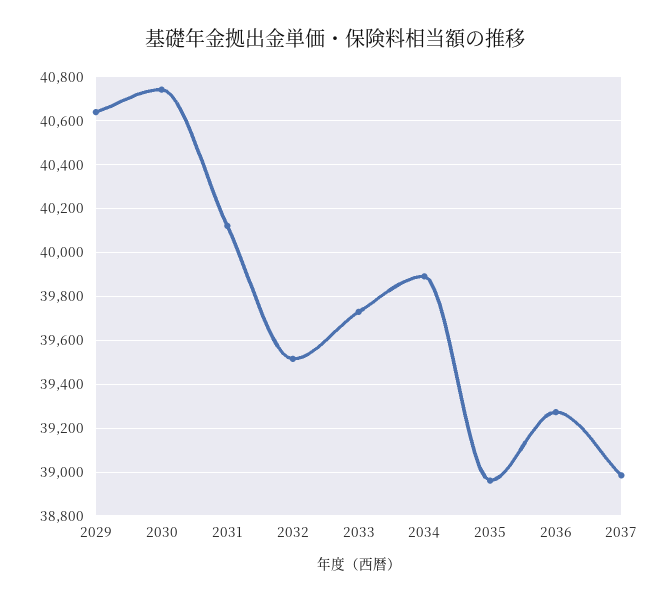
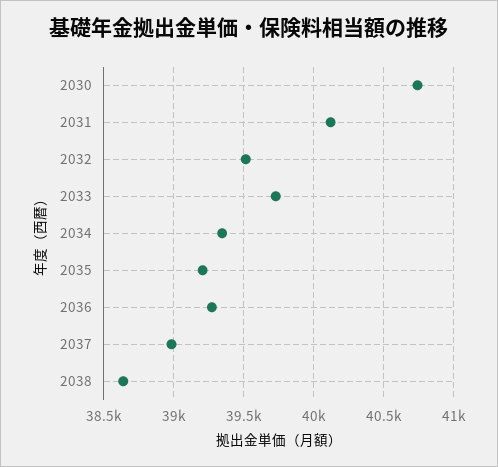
2029: 40650 -> none
2034: 39900 -> 39350
2035: 38950 -> 39200
2038: none -> 38650

